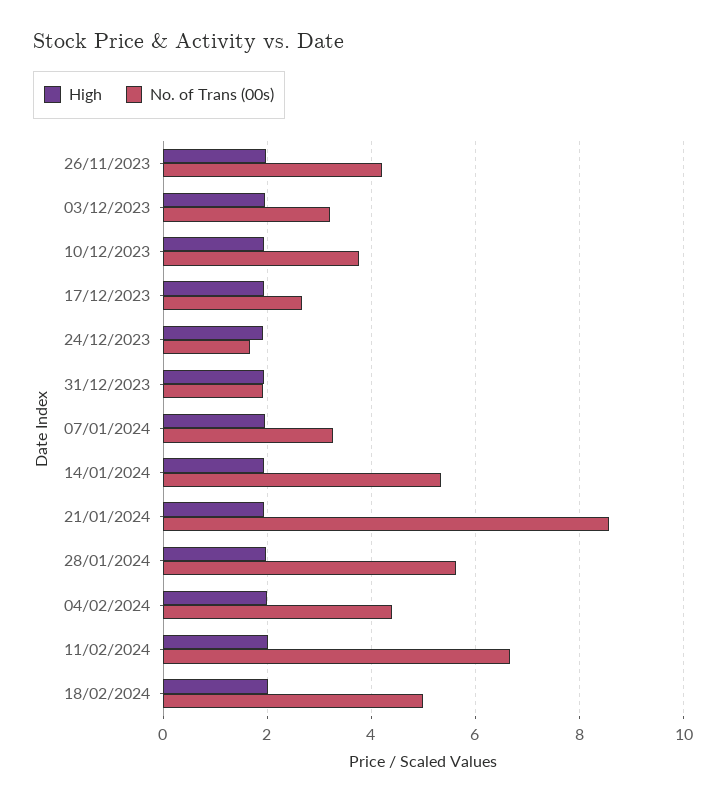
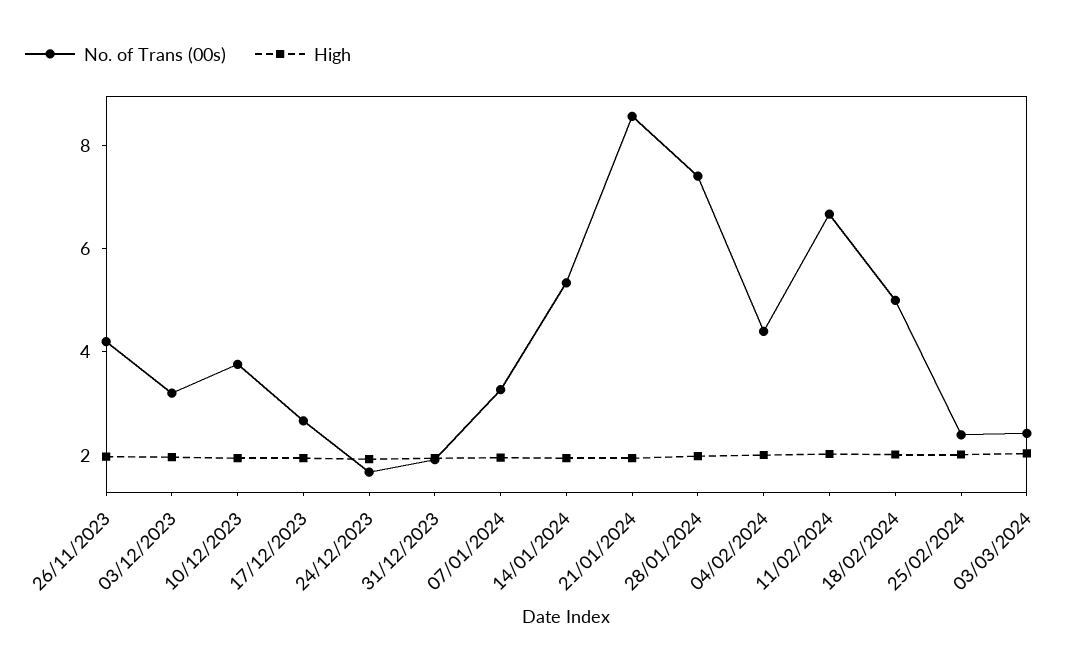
No. of Trans (00s), 28/01/2024: 5.6 -> 7.5
No. of Trans (00s), 25/02/2024: none -> 2.5
High, 25/02/2024: none -> 2
No. of Trans (00s), 03/03/2024: none -> 2.5
High, 03/03/2024: none -> 2

